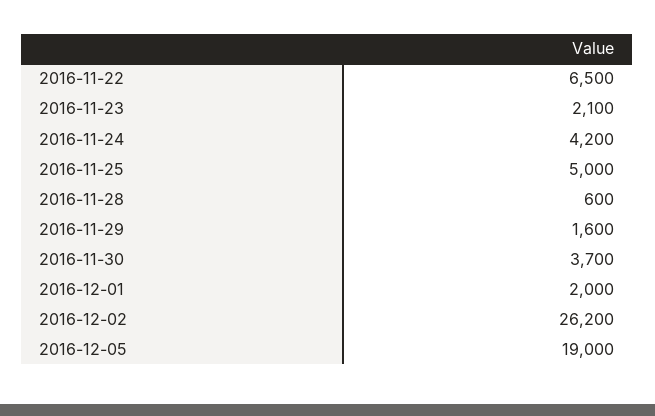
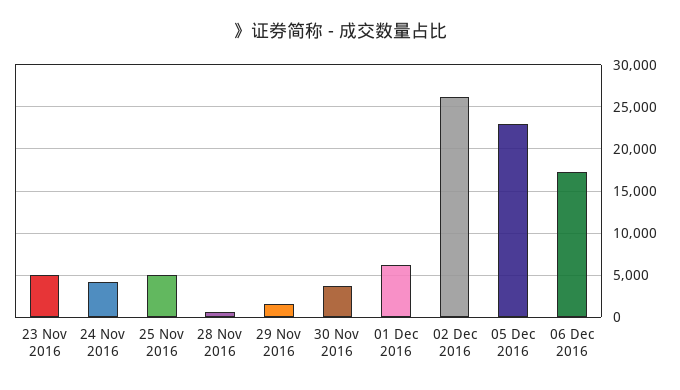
2016-11-22: 6500 -> none
2016-11-23: 2100 -> 5000
2016-12-01: 2000 -> 6000
2016-12-05: 19000 -> 23000
06 Dec 2016: none -> 17000

